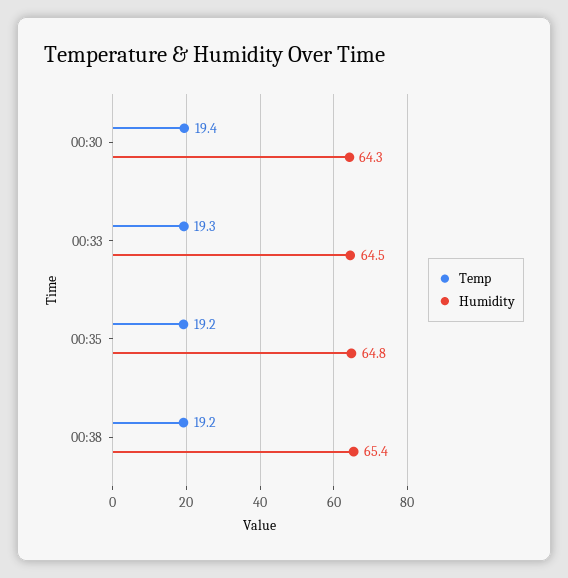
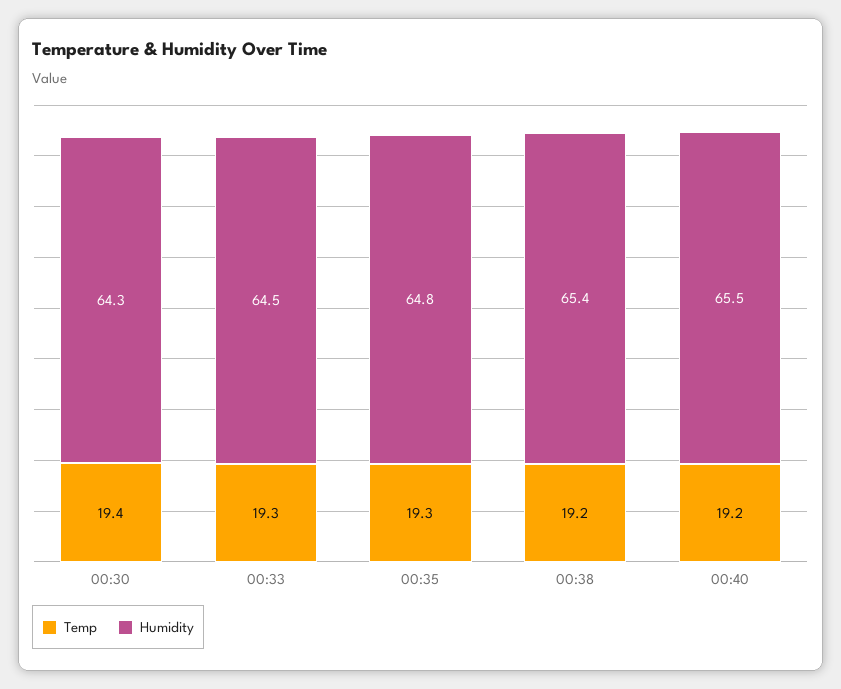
Temp, 00:35: 19.2 -> 19.3
Temp, 00:40: none -> 19.2
Humidity, 00:40: none -> 65.5

